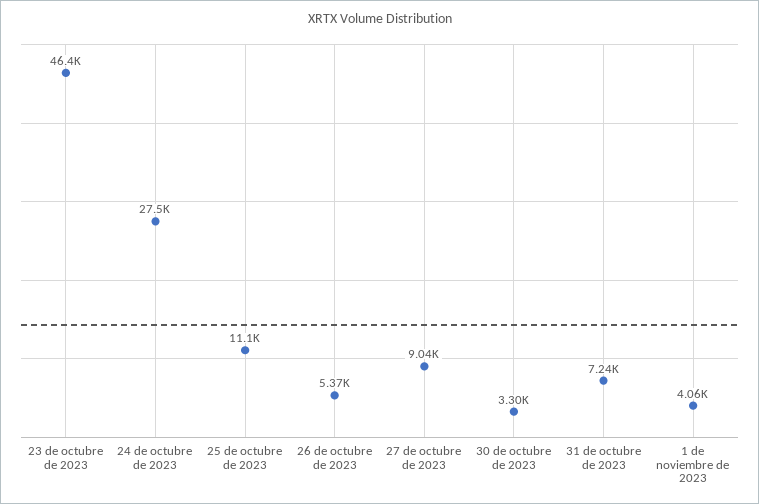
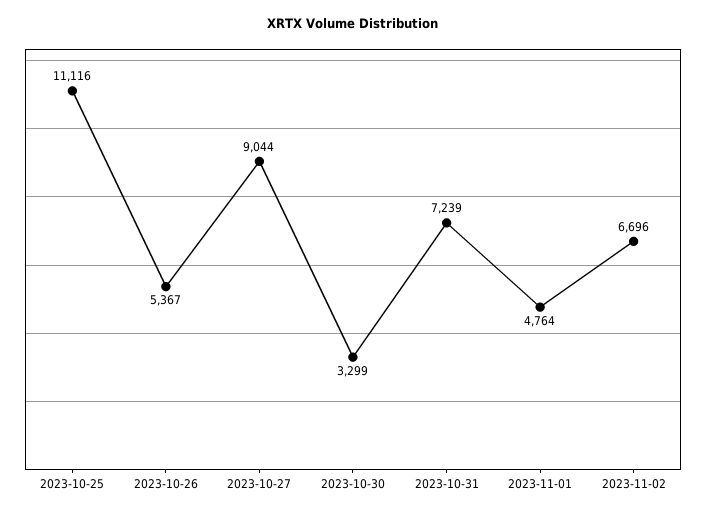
23 de octubre de 2023: 46400 -> none
24 de octubre de 2023: 27500 -> none
1 de noviembre de 2023: 4060 -> 4764
2023-11-02: none -> 6696

